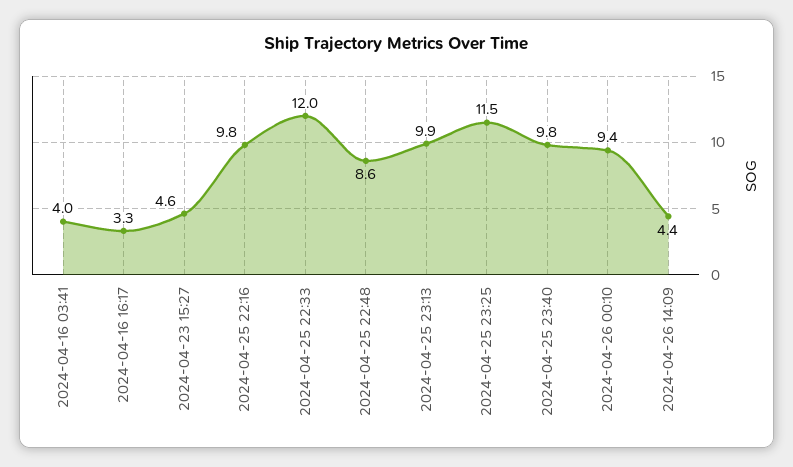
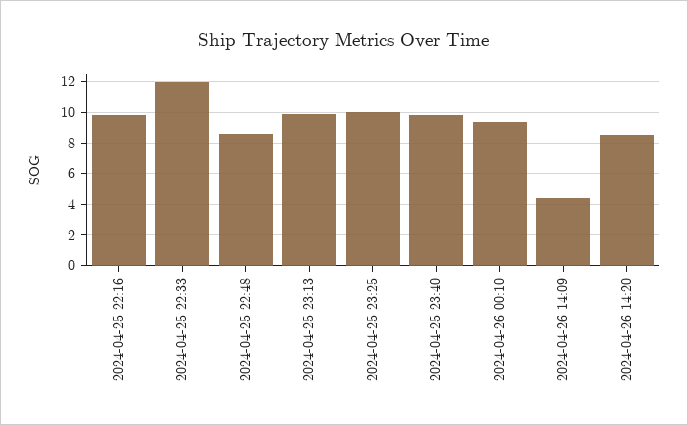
2024-04-16 03:41: 4 -> none
2024-04-16 16:17: 3.3 -> none
2024-04-23 15:27: 4.6 -> none
2024-04-25 23:25: 11.5 -> 10
2024-04-26 14:20: none -> 8.5

